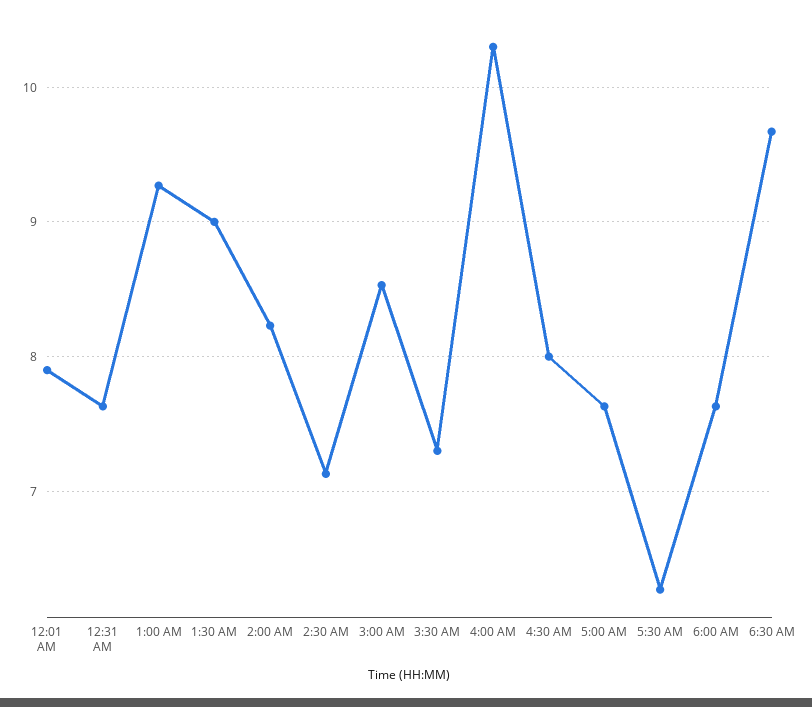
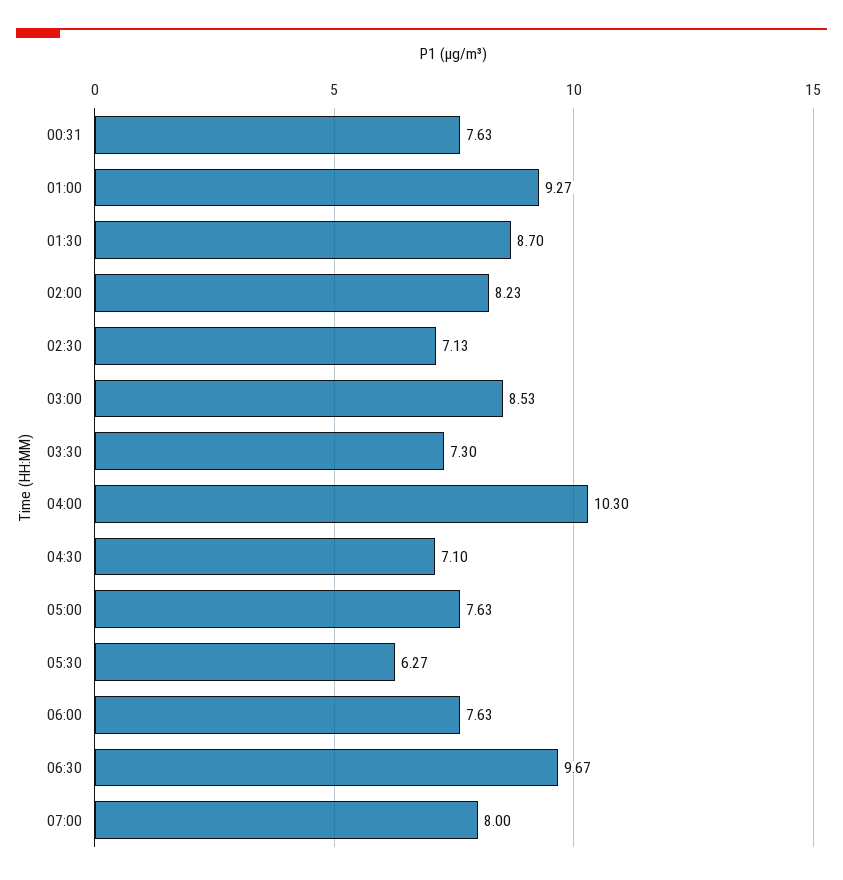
12:01 AM: 7.9 -> none
1:30 AM: 9 -> 8.7
4:30 AM: 8 -> 7.1
07:00: none -> 8

